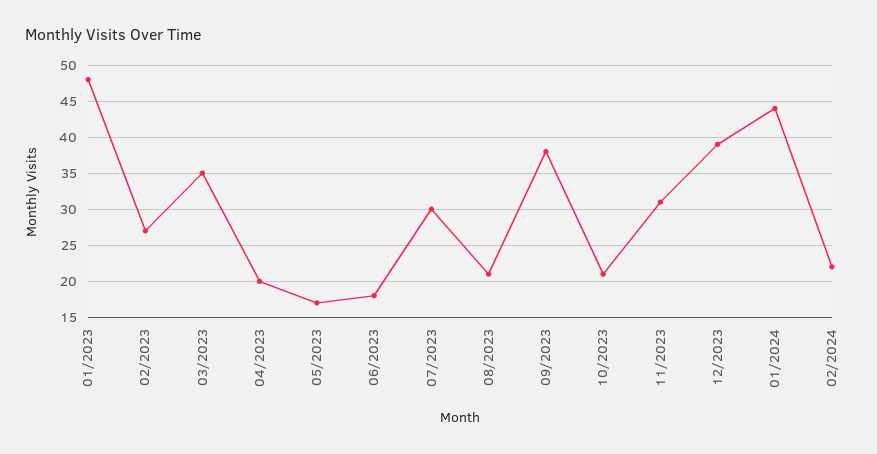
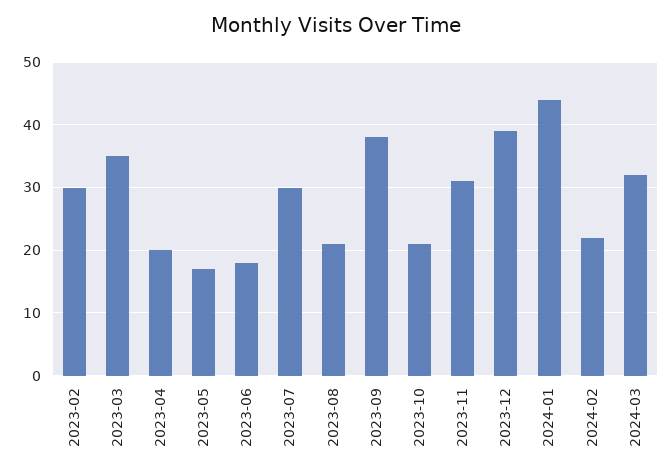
01/2023: 48 -> none
02/2023: 27 -> 30
2024-03: none -> 32

